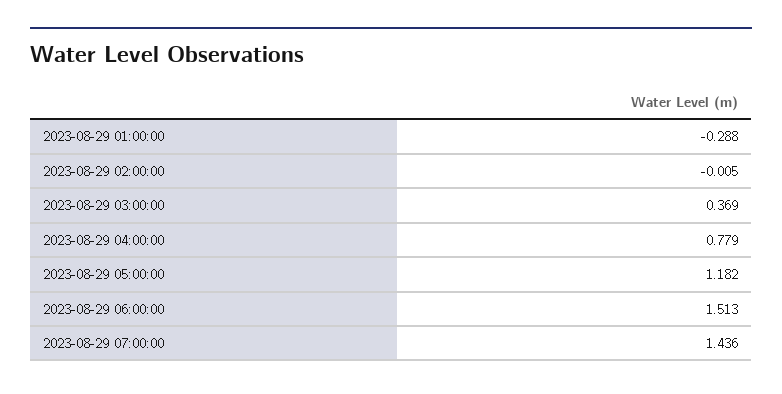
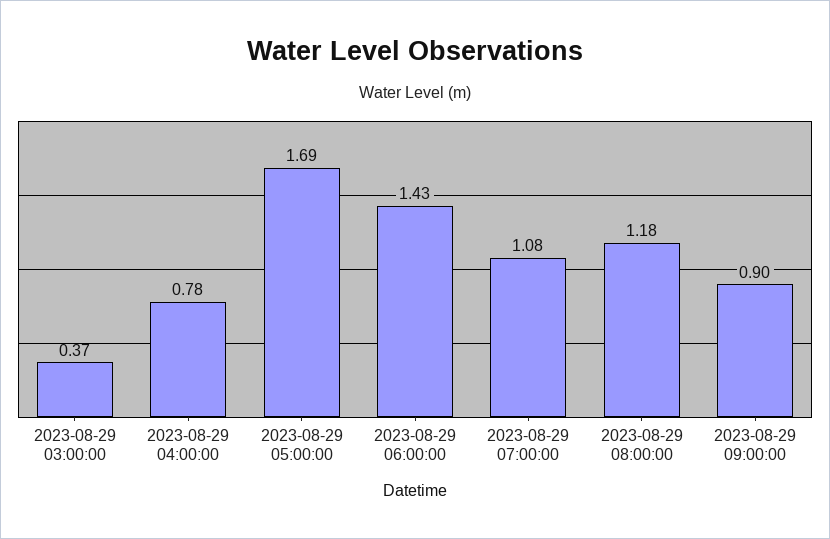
2023-08-29 01:00:00: -0.288 -> none
2023-08-29 02:00:00: -0.005 -> none
2023-08-29 05:00:00: 1.182 -> 1.69
2023-08-29 06:00:00: 1.513 -> 1.43
2023-08-29 07:00:00: 1.436 -> 1.08
2023-08-29 08:00:00: none -> 1.18
2023-08-29 09:00:00: none -> 0.9

